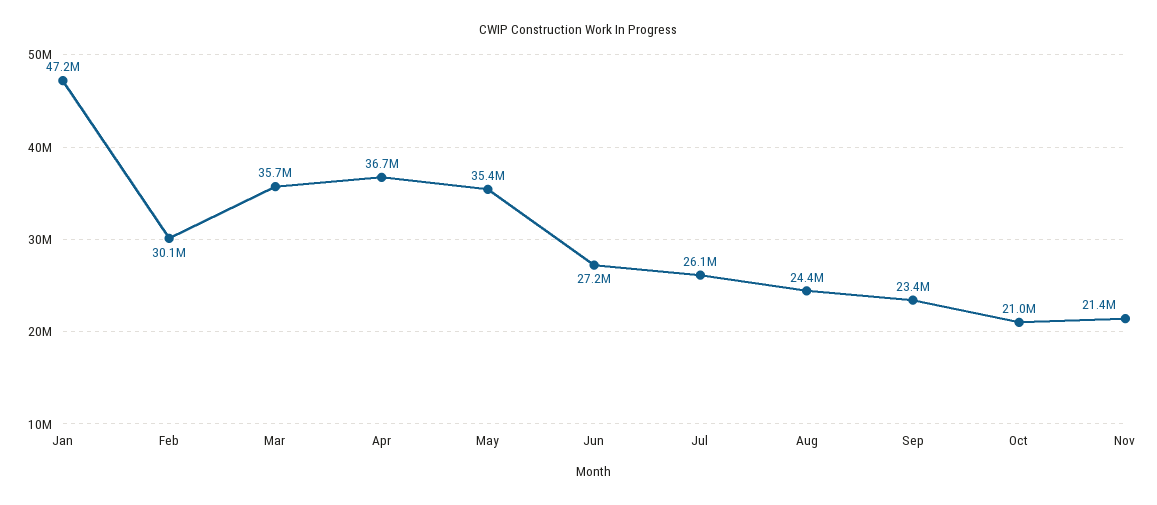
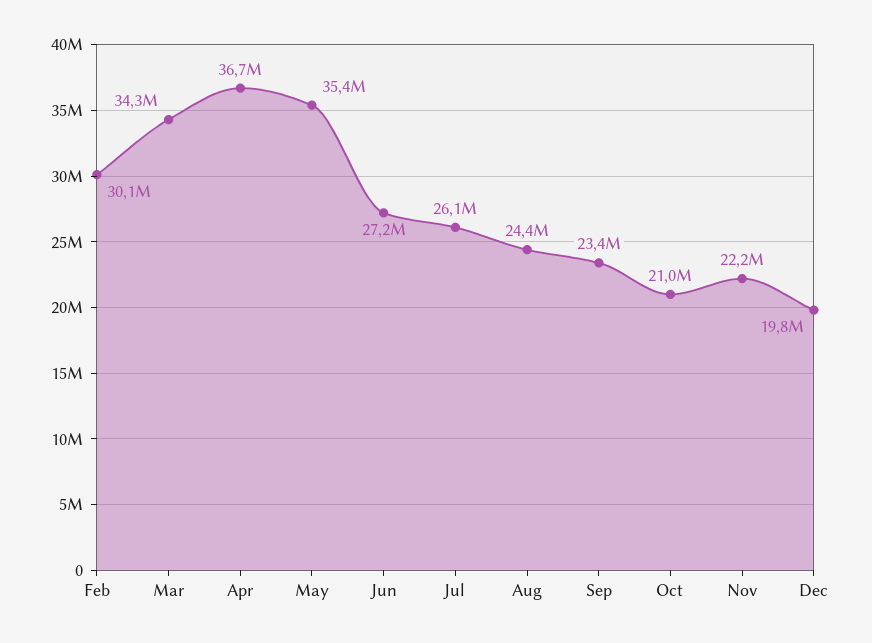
Jan: 47200000 -> none
Mar: 35700000 -> 34300000
Nov: 21400000 -> 22200000
Dec: none -> 19800000

